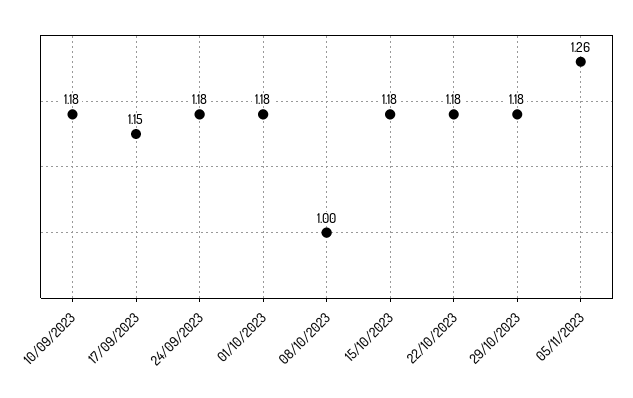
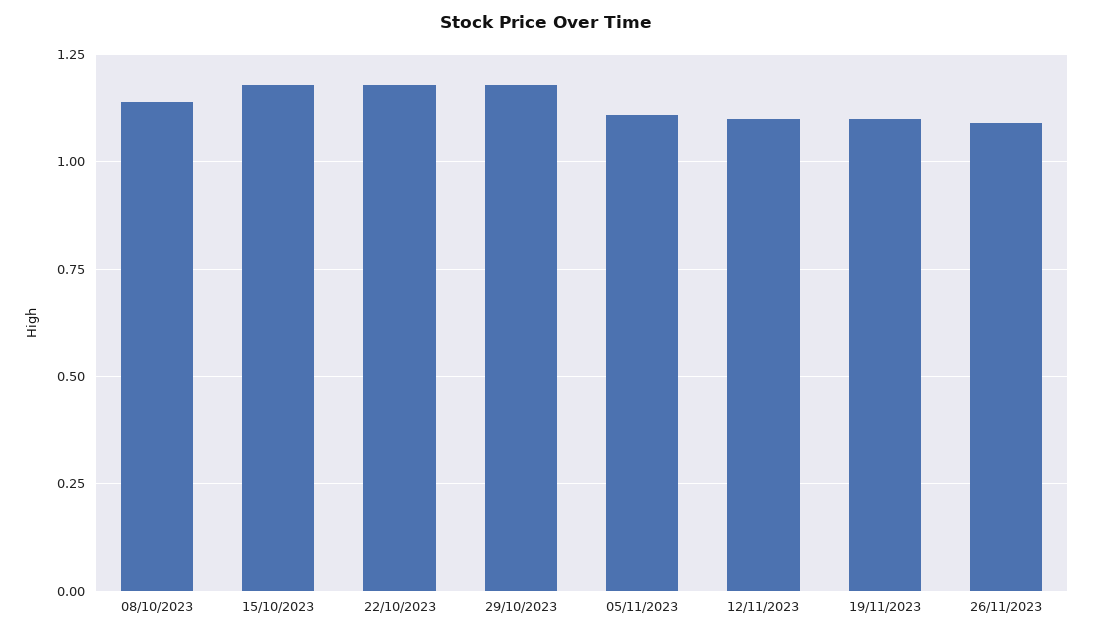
10/09/2023: 1.18 -> none
17/09/2023: 1.15 -> none
24/09/2023: 1.18 -> none
01/10/2023: 1.18 -> none
08/10/2023: 1 -> 1.15
05/11/2023: 1.26 -> 1.1
12/11/2023: none -> 1.1
19/11/2023: none -> 1.1
26/11/2023: none -> 1.1

